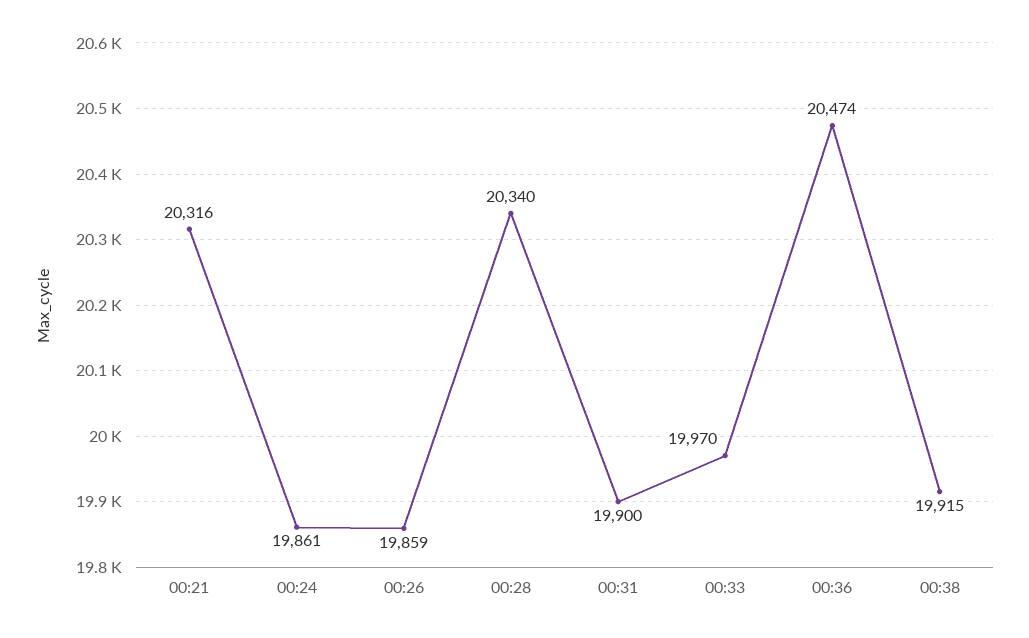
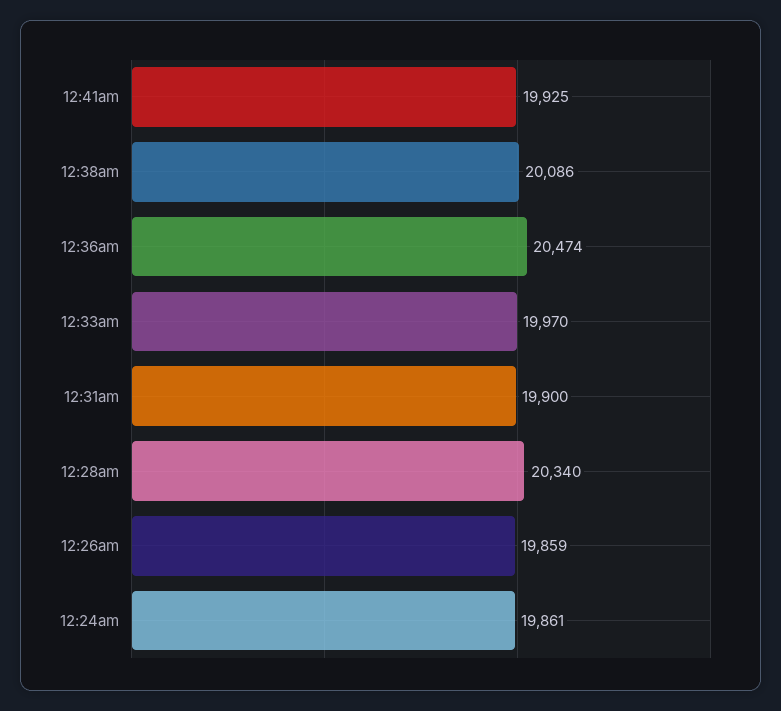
00:21: 20316 -> none
00:38: 19915 -> 20086
12:41am: none -> 19925

